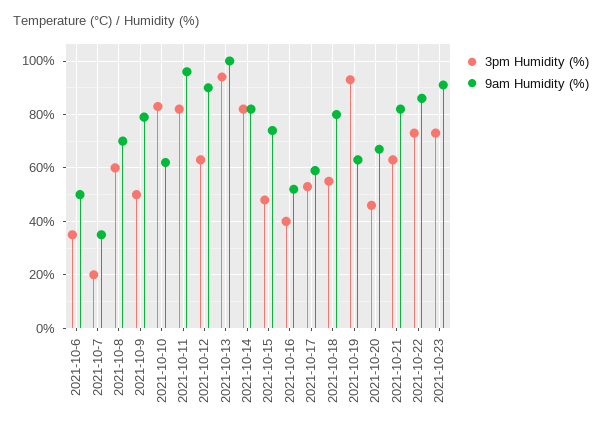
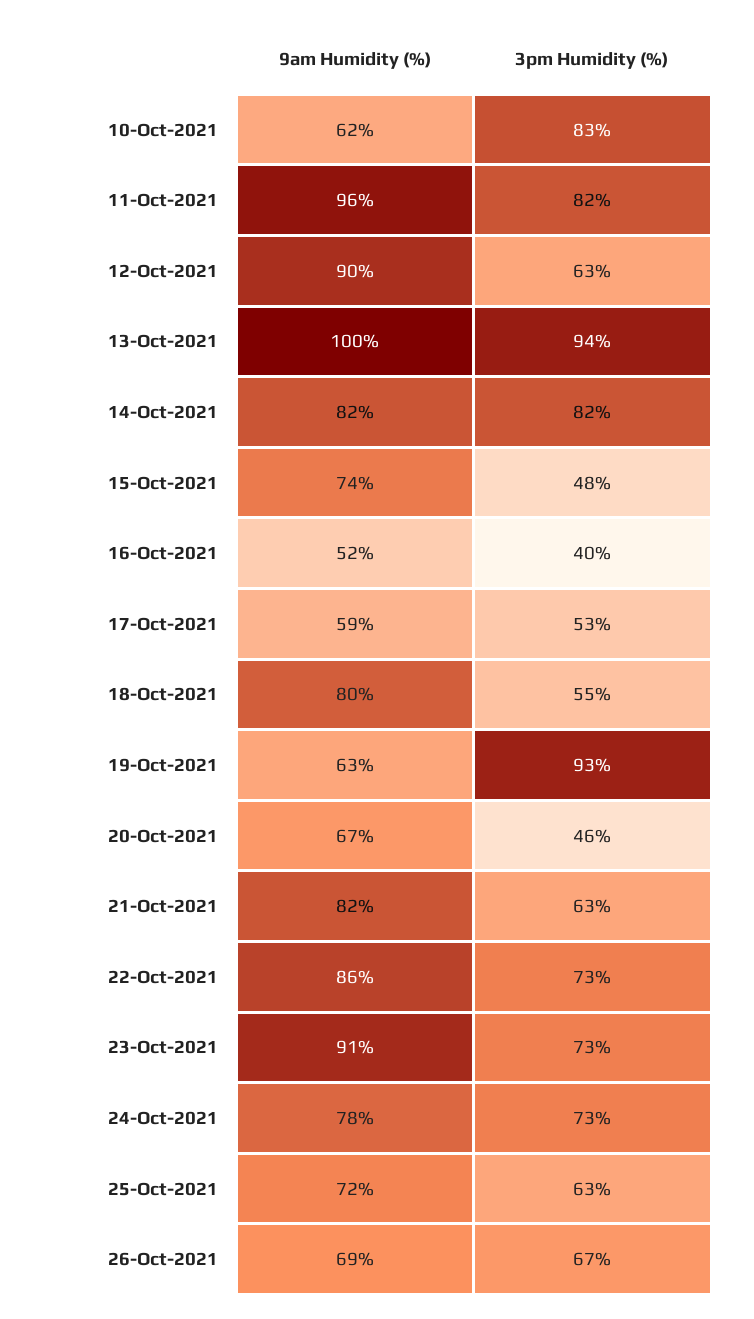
3pm Humidity (%), 2021-10-6: 35 -> none
9am Humidity (%), 2021-10-6: 50 -> none
3pm Humidity (%), 2021-10-7: 20 -> none
9am Humidity (%), 2021-10-7: 35 -> none
3pm Humidity (%), 2021-10-8: 60 -> none
9am Humidity (%), 2021-10-8: 70 -> none
3pm Humidity (%), 2021-10-9: 50 -> none
9am Humidity (%), 2021-10-9: 80 -> none
9am Humidity (%), 24-Oct-2021: none -> 78
3pm Humidity (%), 24-Oct-2021: none -> 73
9am Humidity (%), 25-Oct-2021: none -> 72
3pm Humidity (%), 25-Oct-2021: none -> 63
9am Humidity (%), 26-Oct-2021: none -> 69
3pm Humidity (%), 26-Oct-2021: none -> 67

